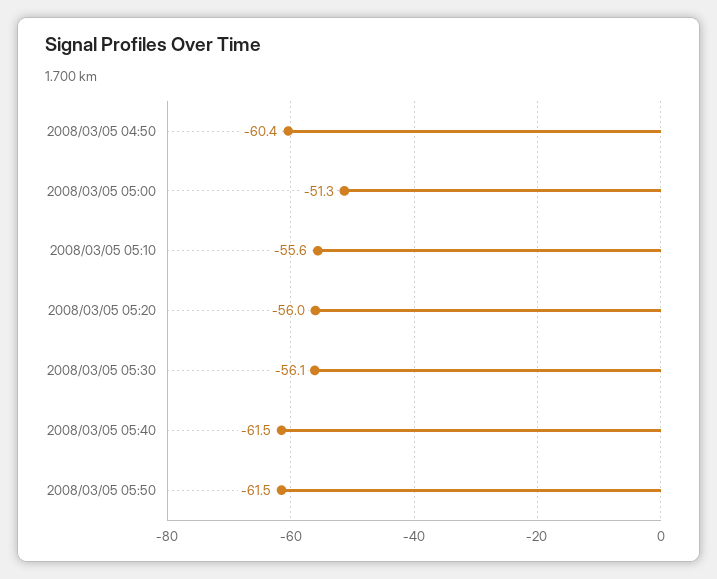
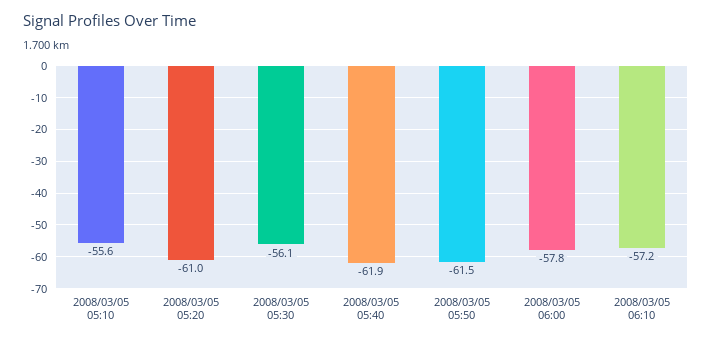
2008/03/05 04:50: -60.4 -> none
2008/03/05 05:00: -51.3 -> none
2008/03/05 05:20: -56 -> -61
2008/03/05 05:40: -61.5 -> -61.9
2008/03/05 06:00: none -> -57.8
2008/03/05 06:10: none -> -57.2

